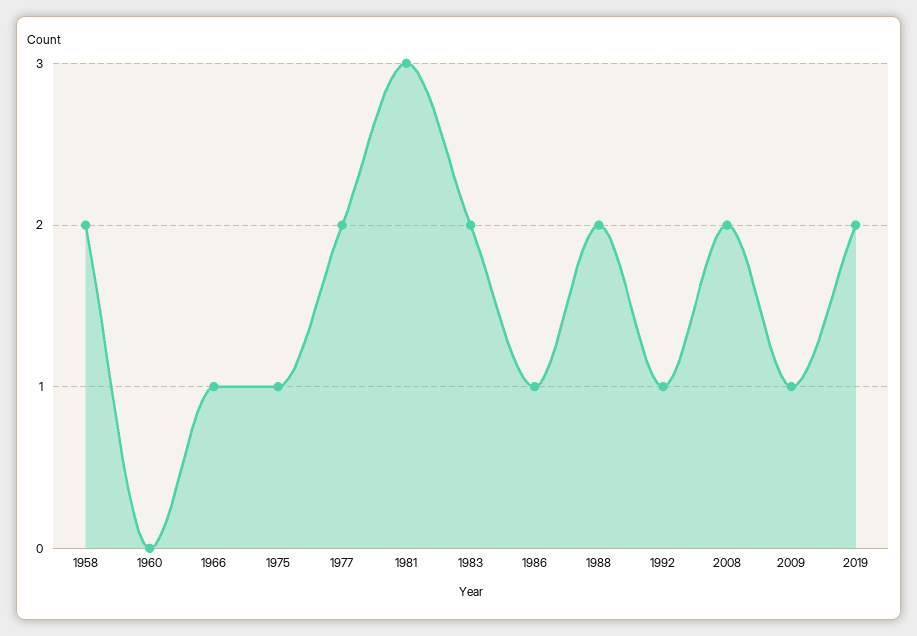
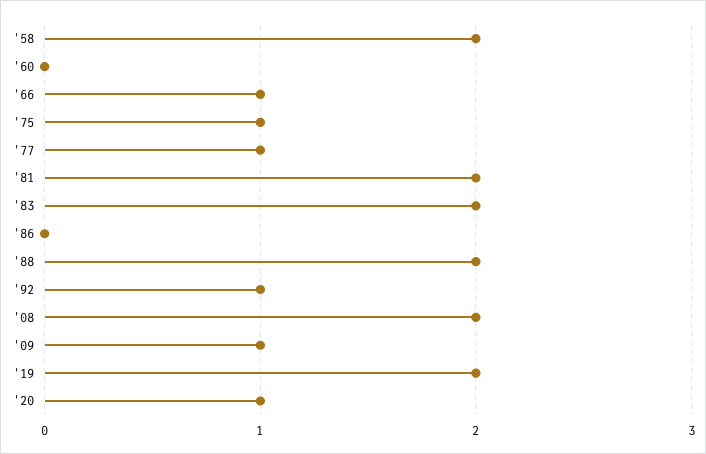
1977: 2 -> 1
1981: 3 -> 2
1986: 1 -> 0
'20: none -> 1

